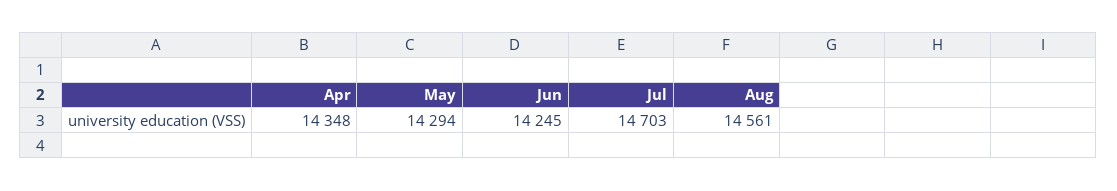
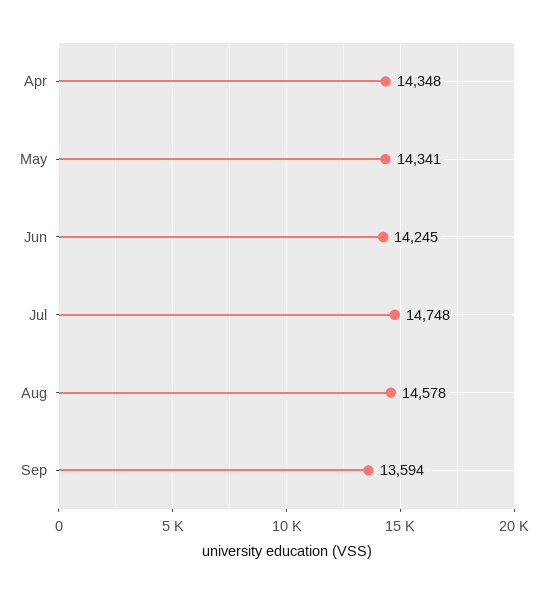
May: 14294 -> 14341
Jul: 14703 -> 14748
Aug: 14561 -> 14578
Sep: none -> 13594

